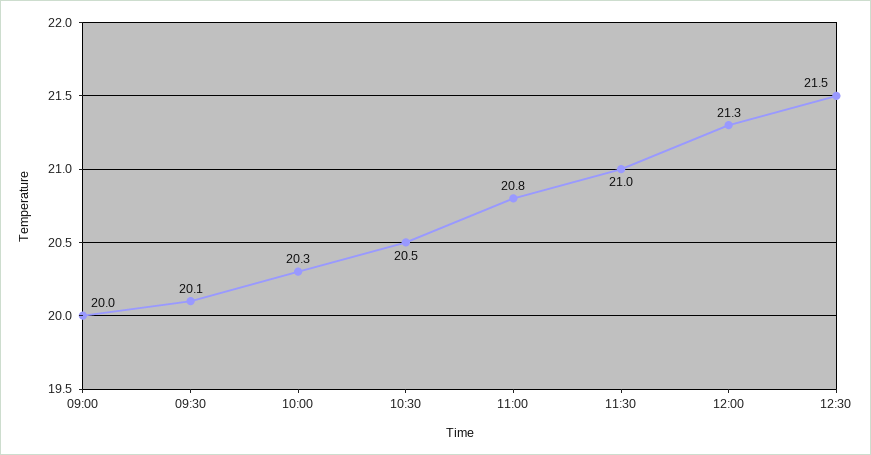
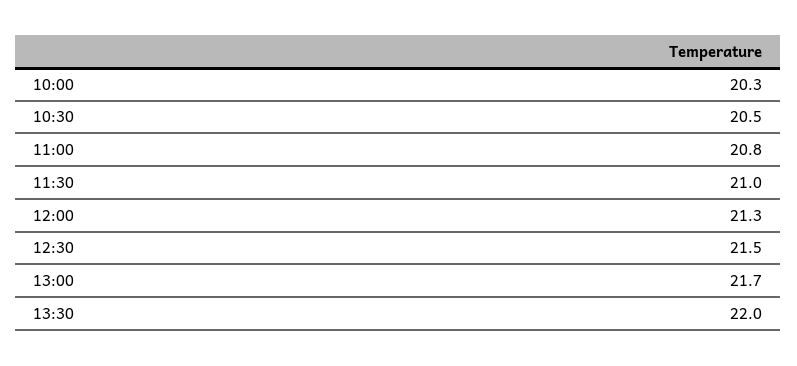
09:00: 20 -> none
09:30: 20.1 -> none
13:00: none -> 21.7
13:30: none -> 22

